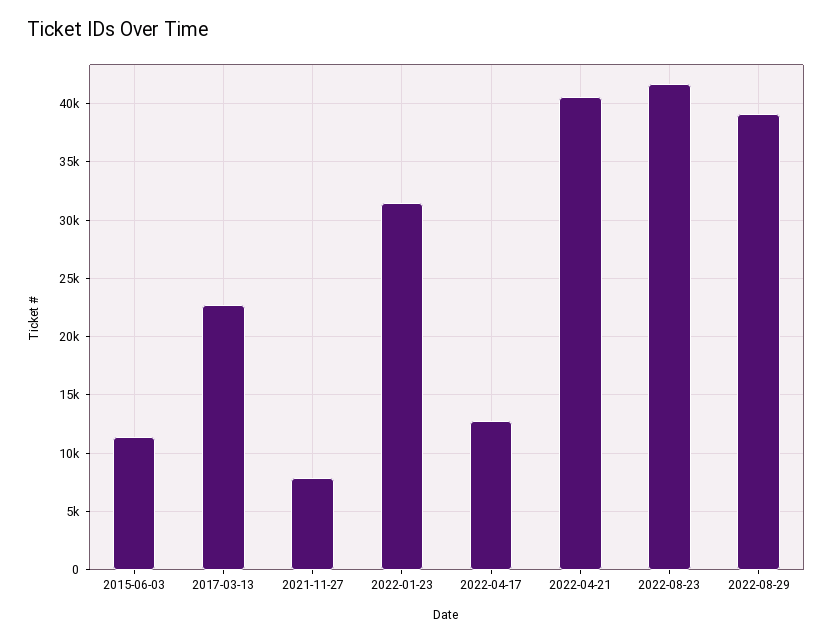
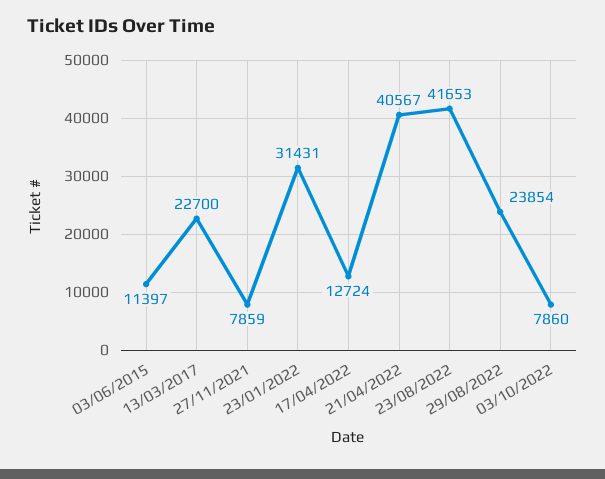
2022-08-29: 39000 -> 23854
03/10/2022: none -> 7860

